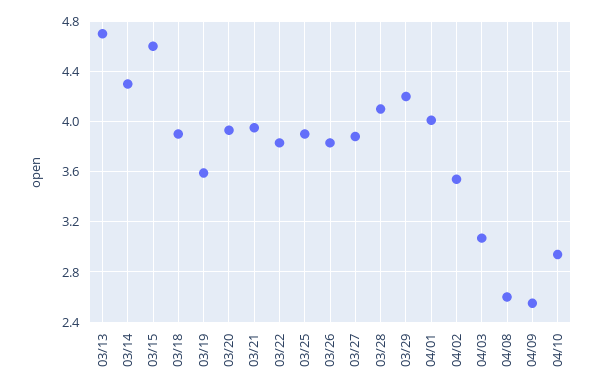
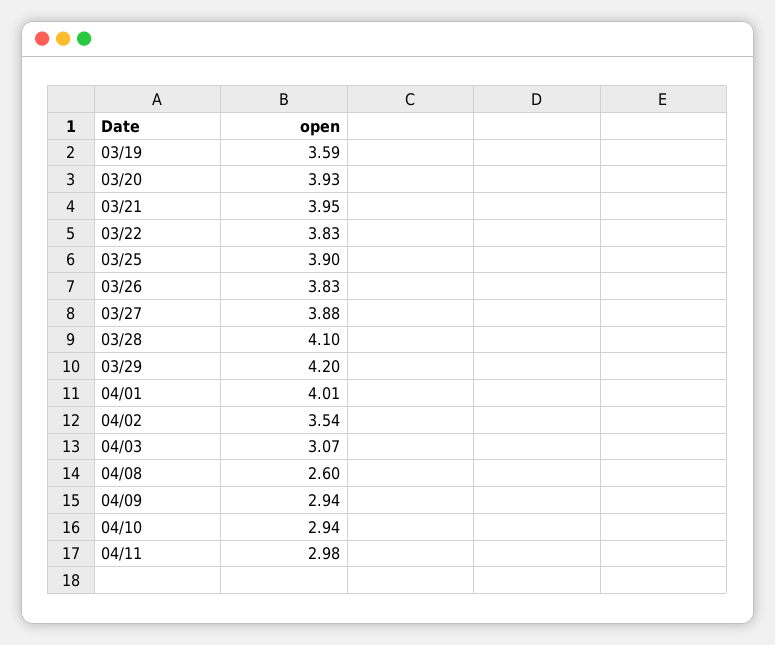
03/13: 4.7 -> none
03/14: 4.3 -> none
03/15: 4.6 -> none
03/18: 3.9 -> none
04/09: 2.55 -> 2.94
04/11: none -> 2.98

